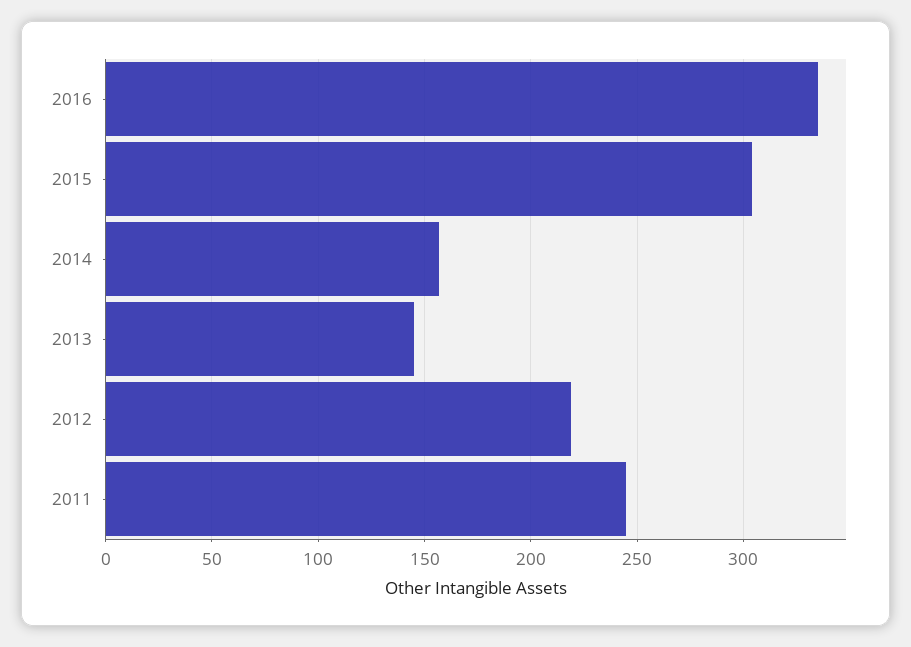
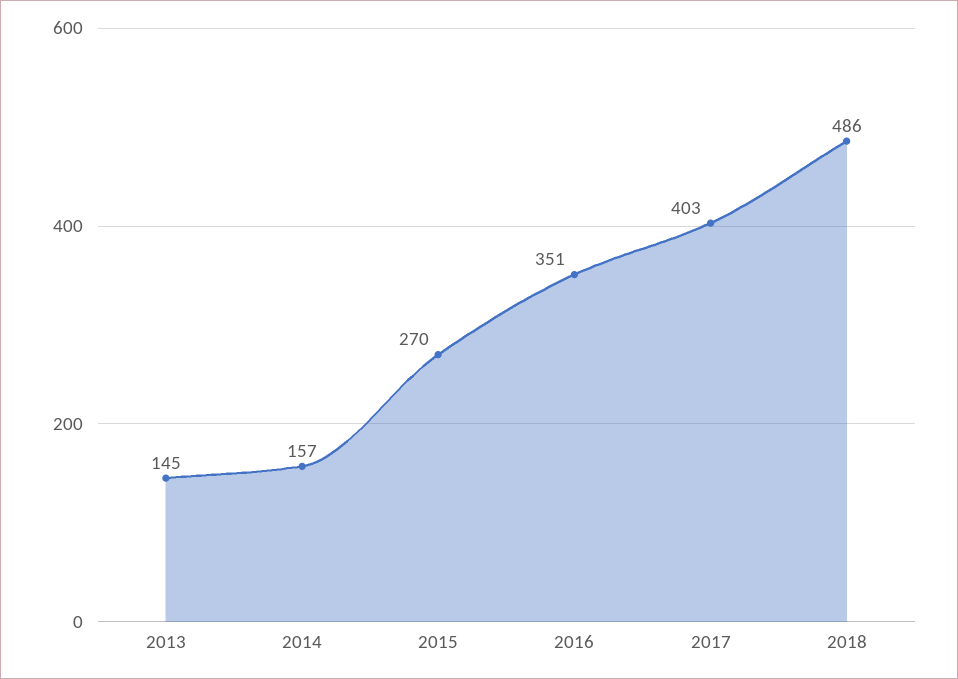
2016: 335 -> 351
2015: 305 -> 270
2012: 220 -> none
2011: 245 -> none
2017: none -> 403
2018: none -> 486

